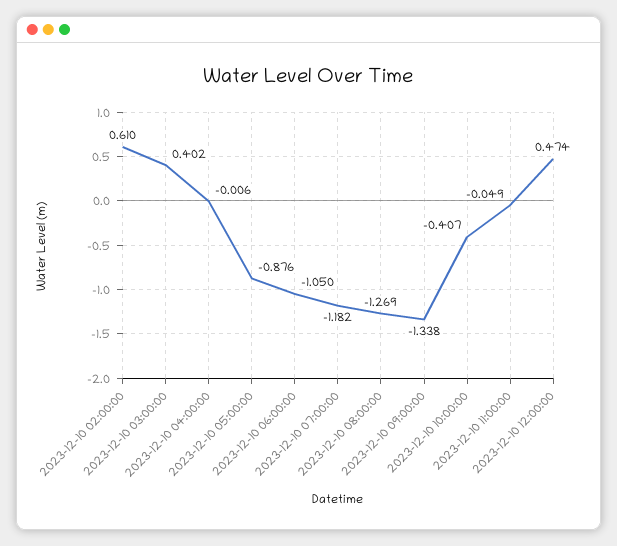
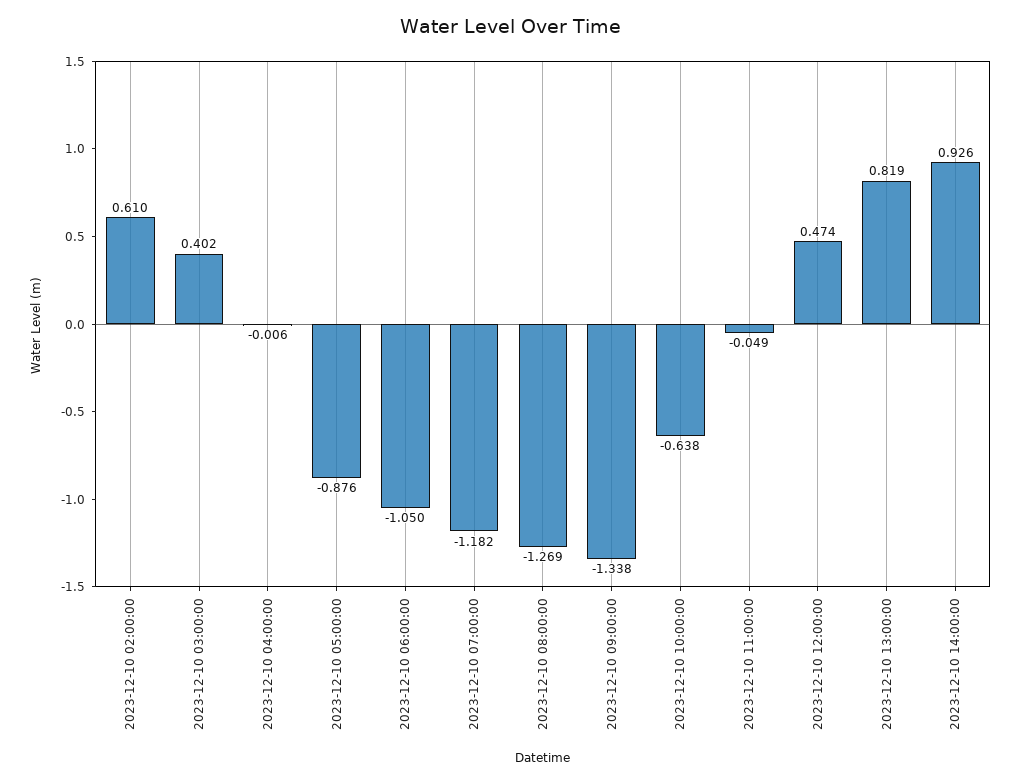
2023-12-10 10:00:00: -0.407 -> -0.638
2023-12-10 13:00:00: none -> 0.819
2023-12-10 14:00:00: none -> 0.926

